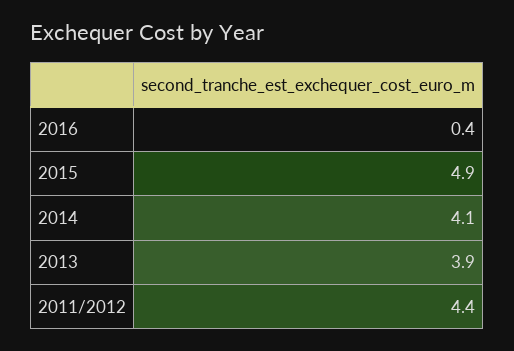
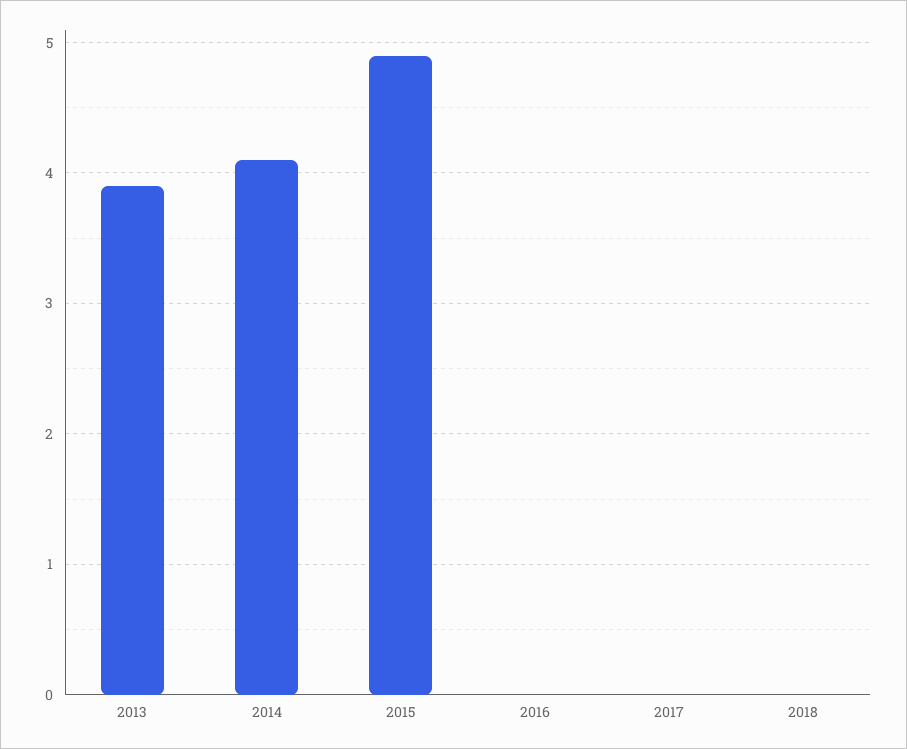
2016: 0.4 -> 0
2011/2012: 4.4 -> none
2017: none -> 0
2018: none -> 0

